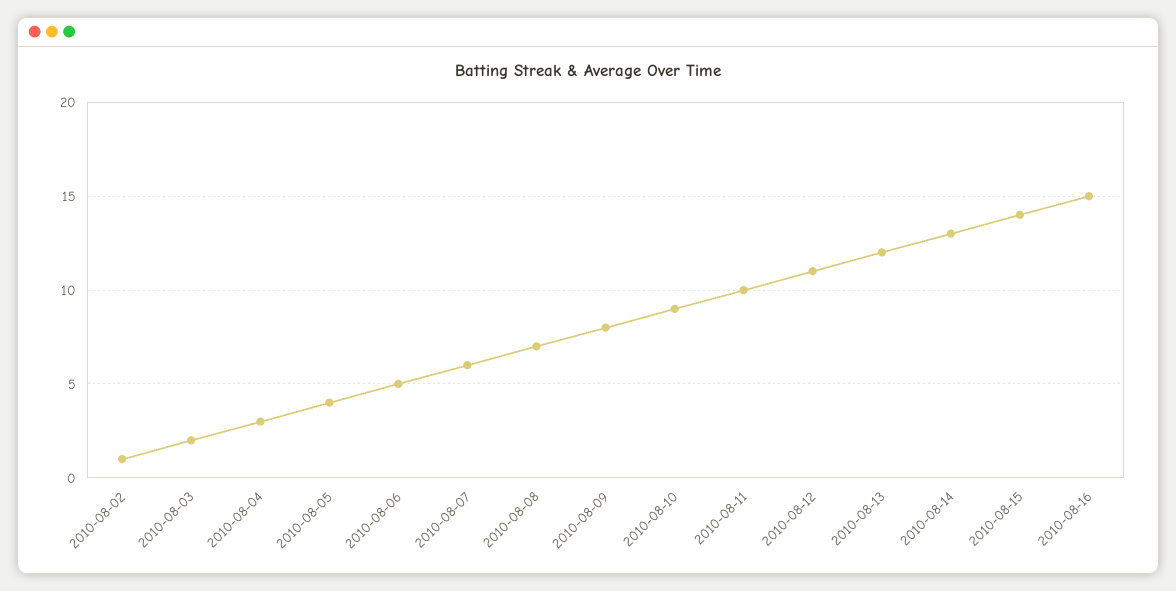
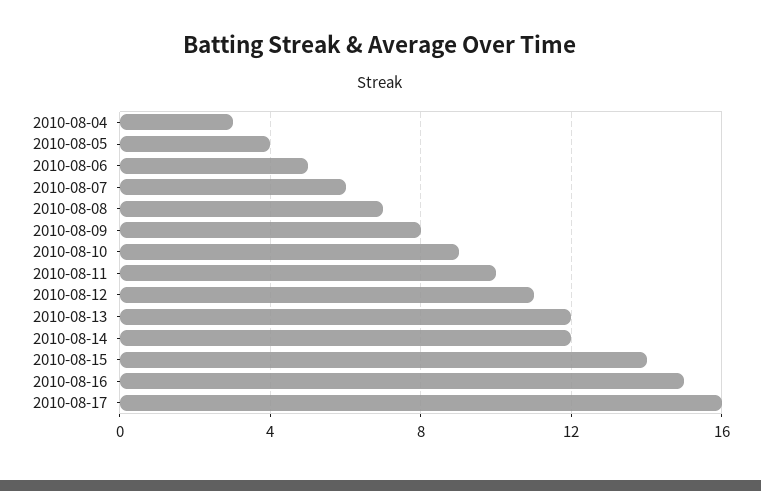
2010-08-02: 1 -> none
2010-08-03: 2 -> none
2010-08-14: 13 -> 12
2010-08-17: none -> 16

